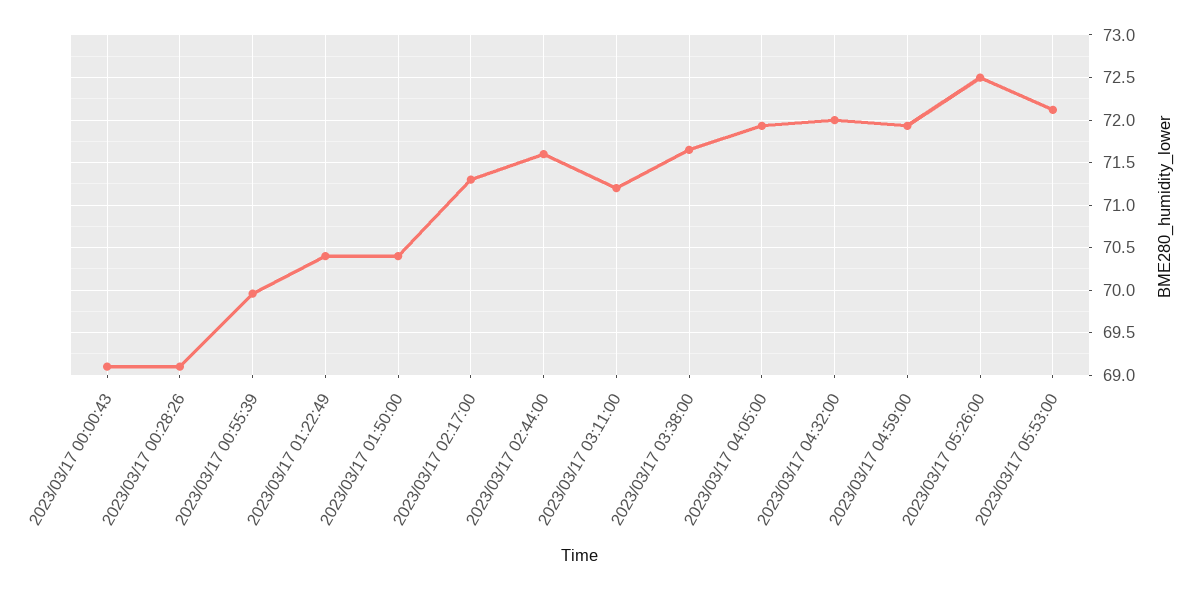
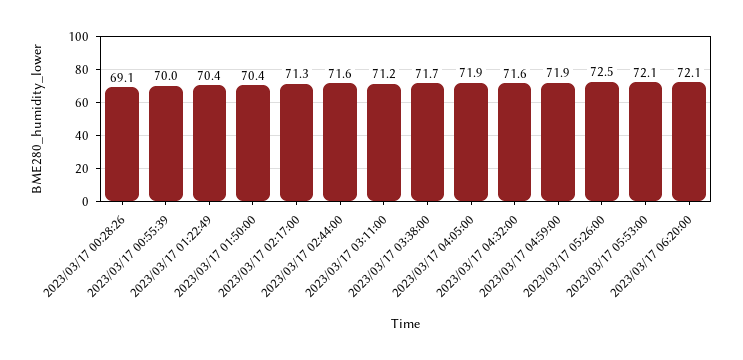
2023/03/17 00:00:43: 69.1 -> none
2023/03/17 04:32:00: 72 -> 71.6
2023/03/17 06:20:00: none -> 72.1

